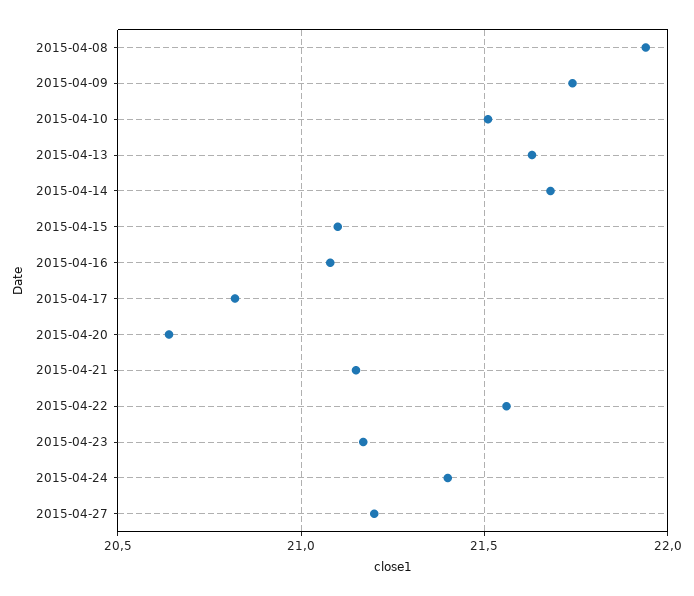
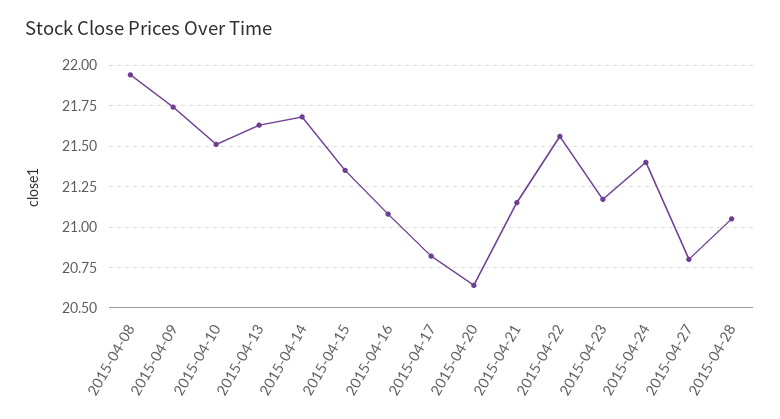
2015-04-15: 21.1 -> 21.35
2015-04-27: 21.2 -> 20.8
2015-04-28: none -> 21.05

